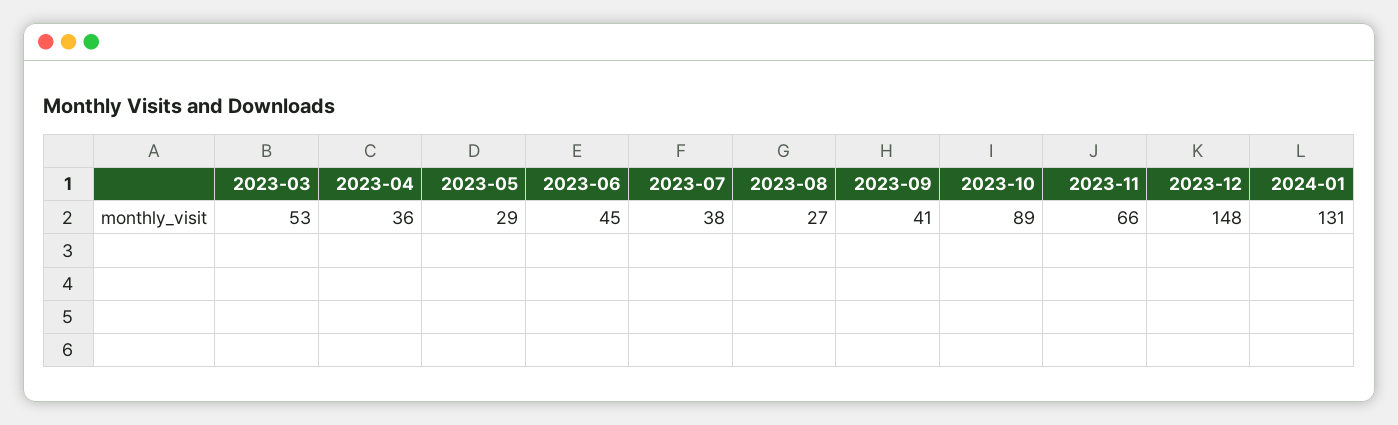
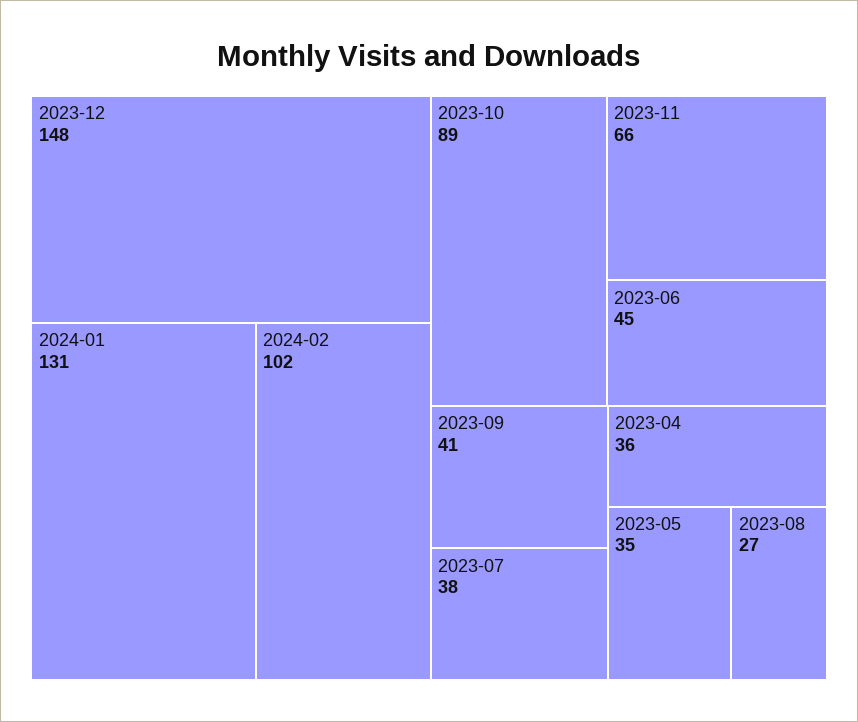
2023-03: 53 -> none
2023-05: 29 -> 35
2024-02: none -> 102

